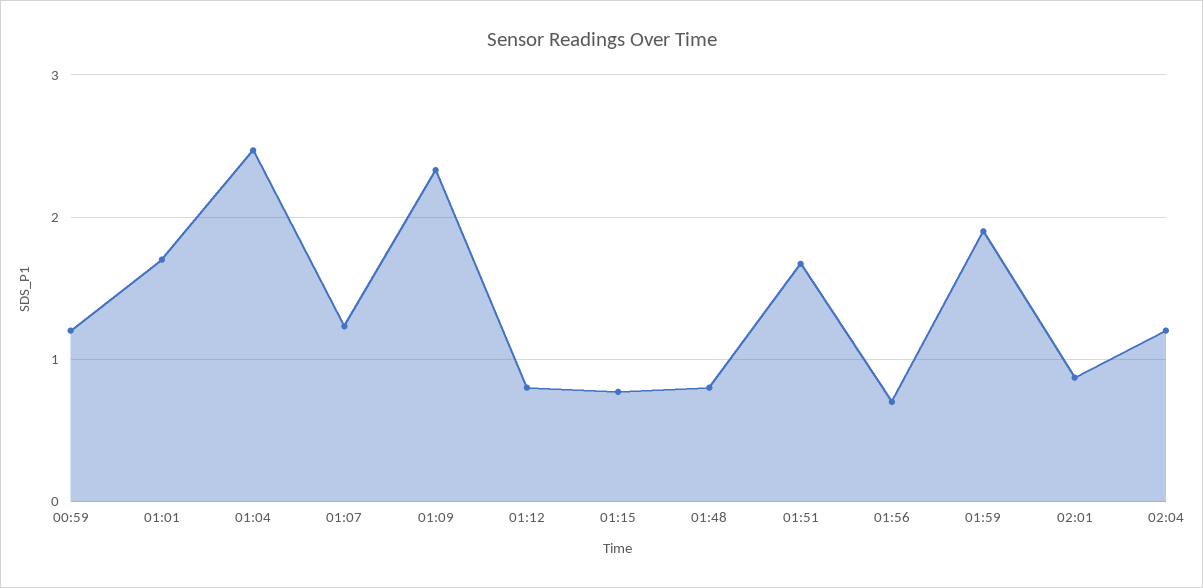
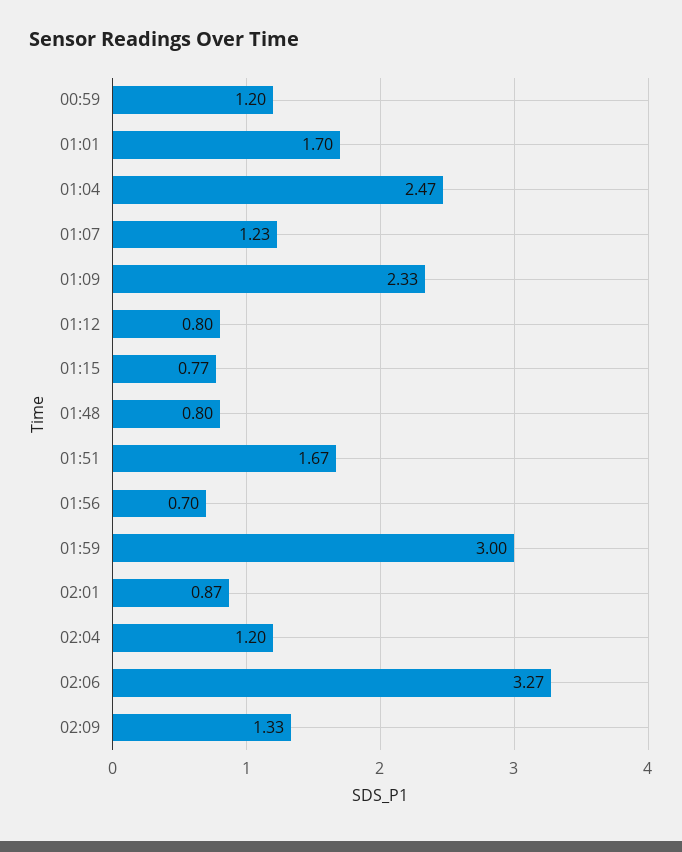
01:59: 1.9 -> 3
02:06: none -> 3.27
02:09: none -> 1.33

